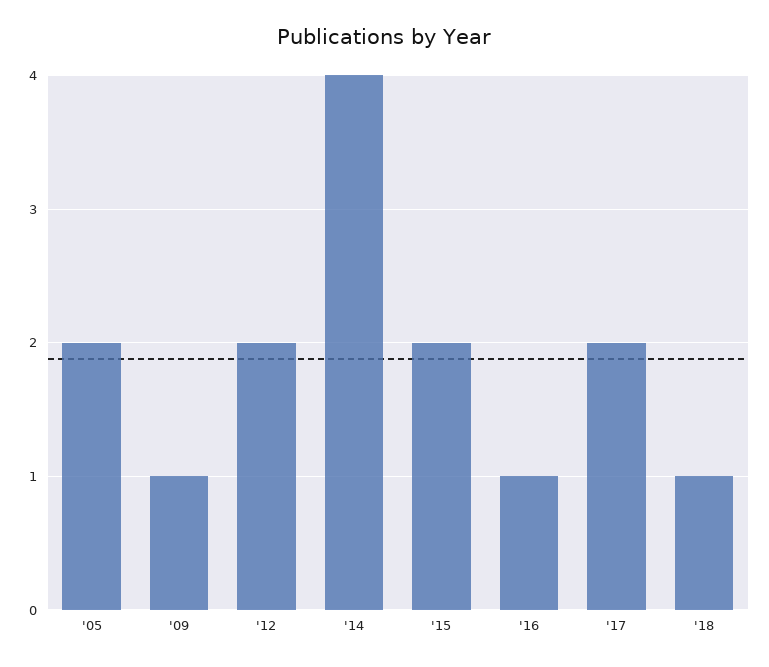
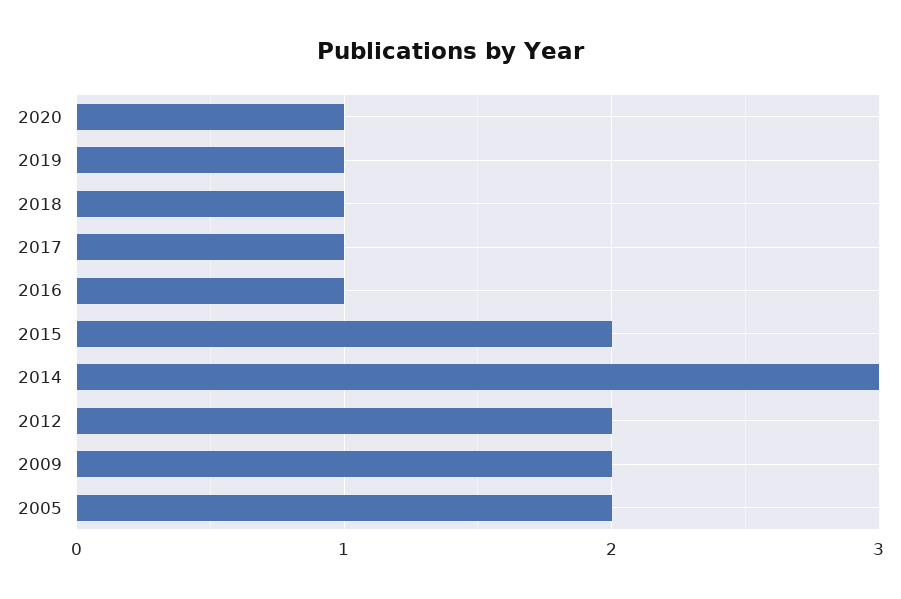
'09: 1 -> 2
'14: 4 -> 3
'17: 2 -> 1
2020: none -> 1
2019: none -> 1

